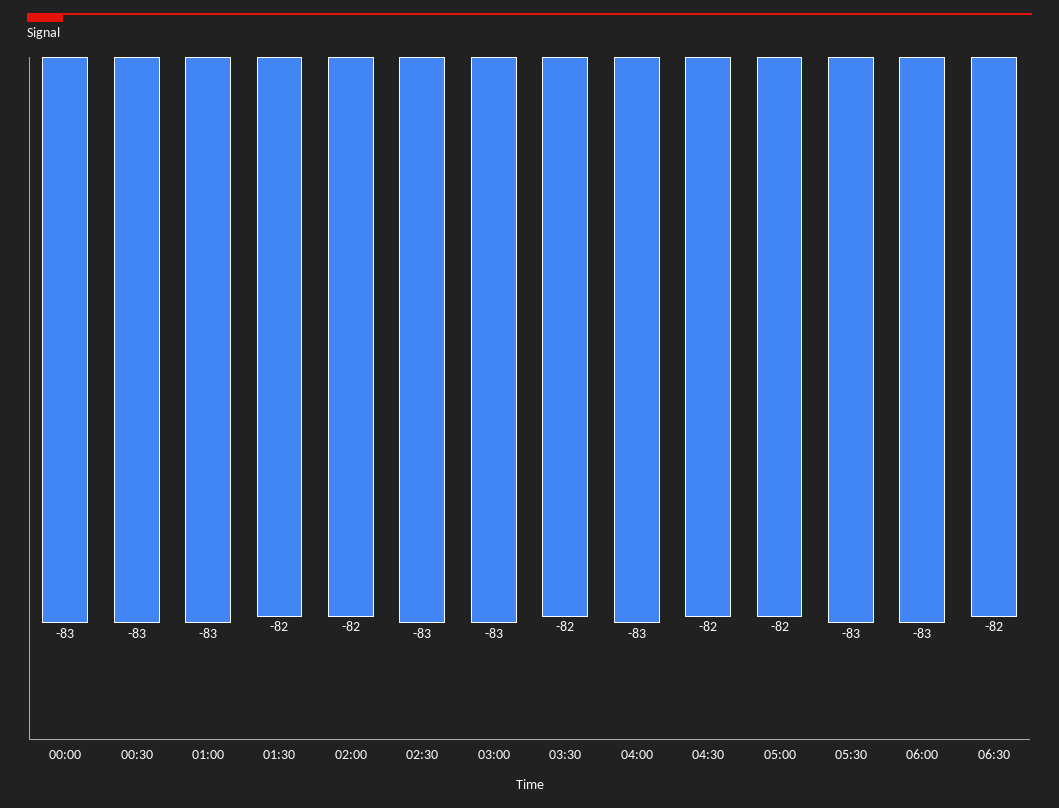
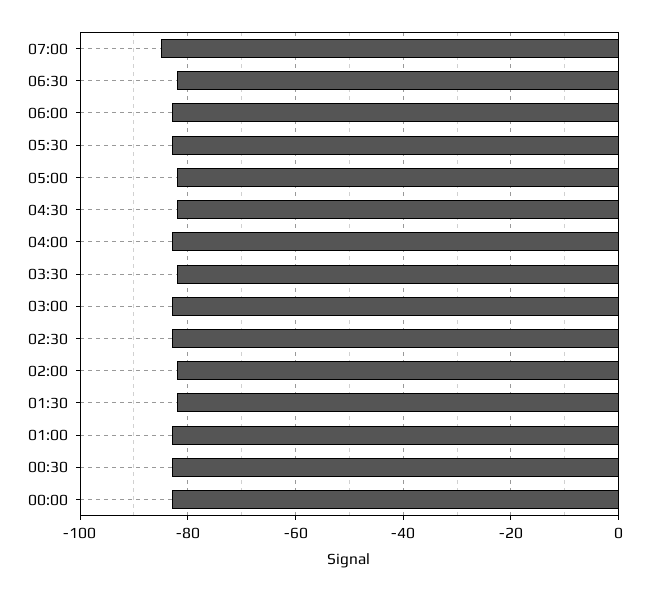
07:00: none -> -85

